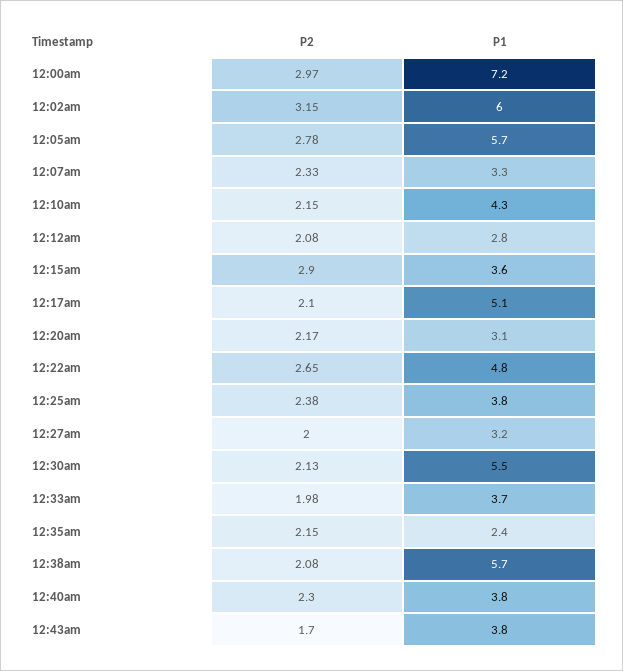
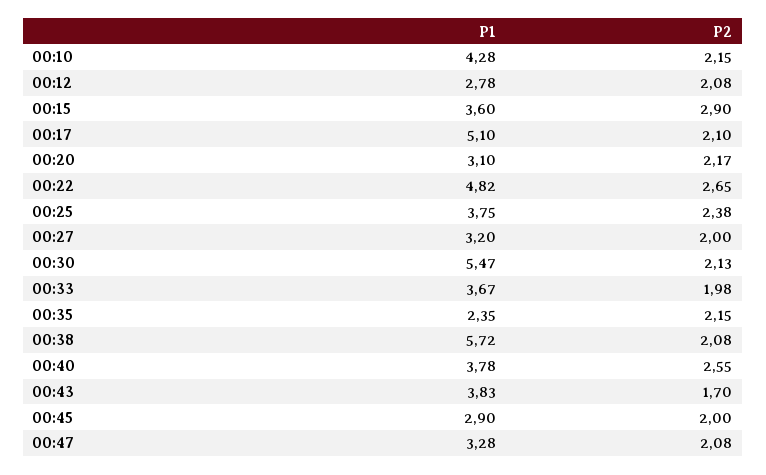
P2, 12:00am: 2.97 -> none
P1, 12:00am: 7.2 -> none
P2, 12:02am: 3.15 -> none
P1, 12:02am: 6 -> none
P2, 12:05am: 2.78 -> none
P1, 12:05am: 5.7 -> none
P2, 12:07am: 2.33 -> none
P1, 12:07am: 3.3 -> none
P2, 12:40am: 2.3 -> 2.55
P1, 00:45: none -> 2.9
P2, 00:45: none -> 2
P1, 00:47: none -> 3.28
P2, 00:47: none -> 2.08

